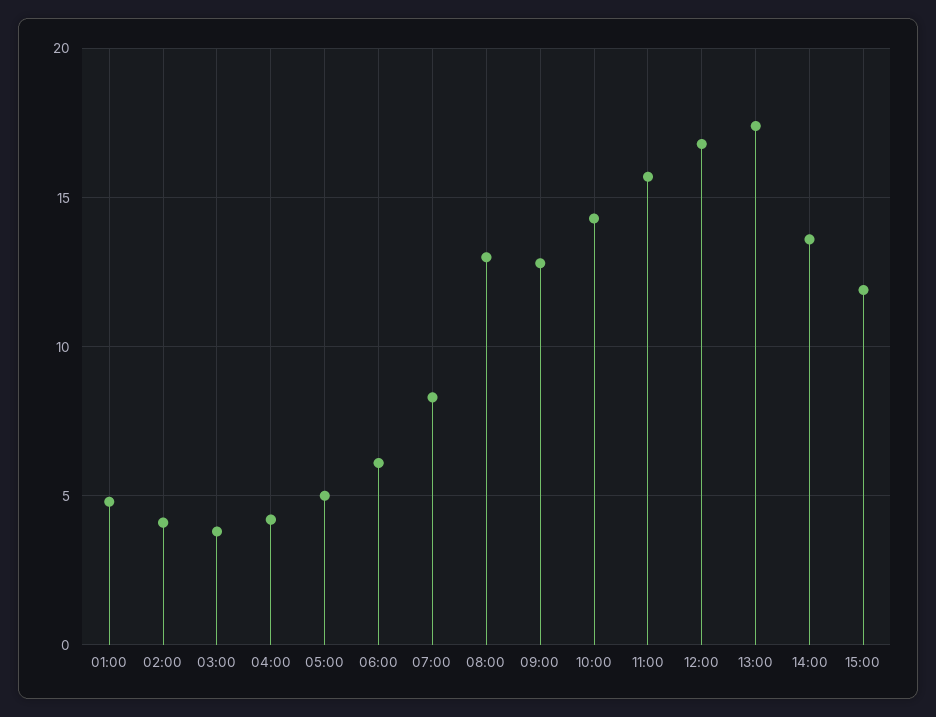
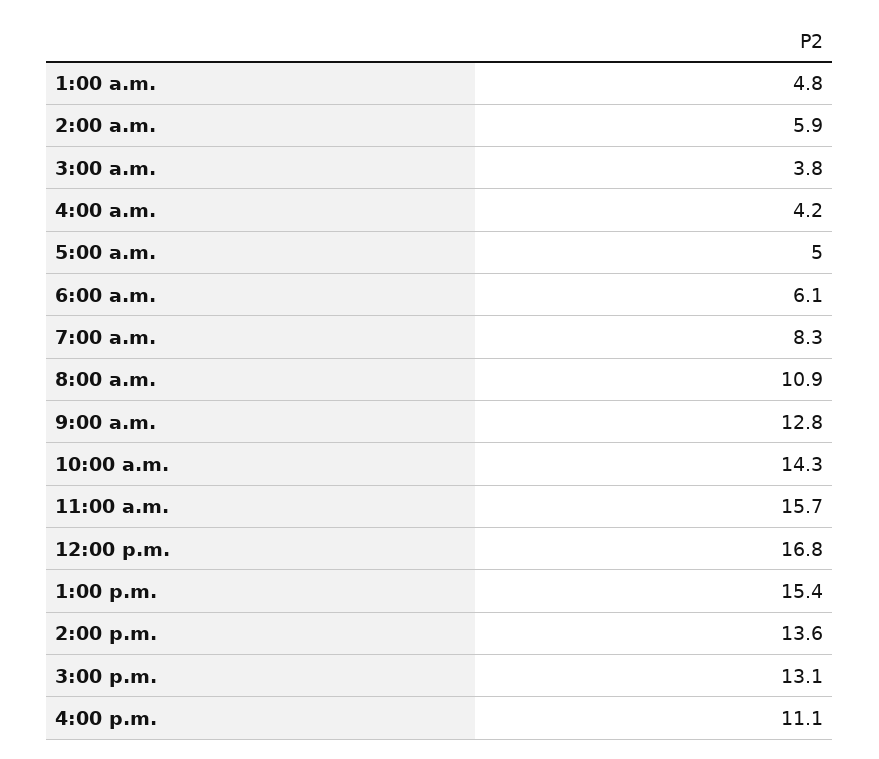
02:00: 4 -> 5.9
08:00: 13 -> 10.9
13:00: 17.5 -> 15.4
15:00: 12 -> 13.1
4:00 p.m.: none -> 11.1

